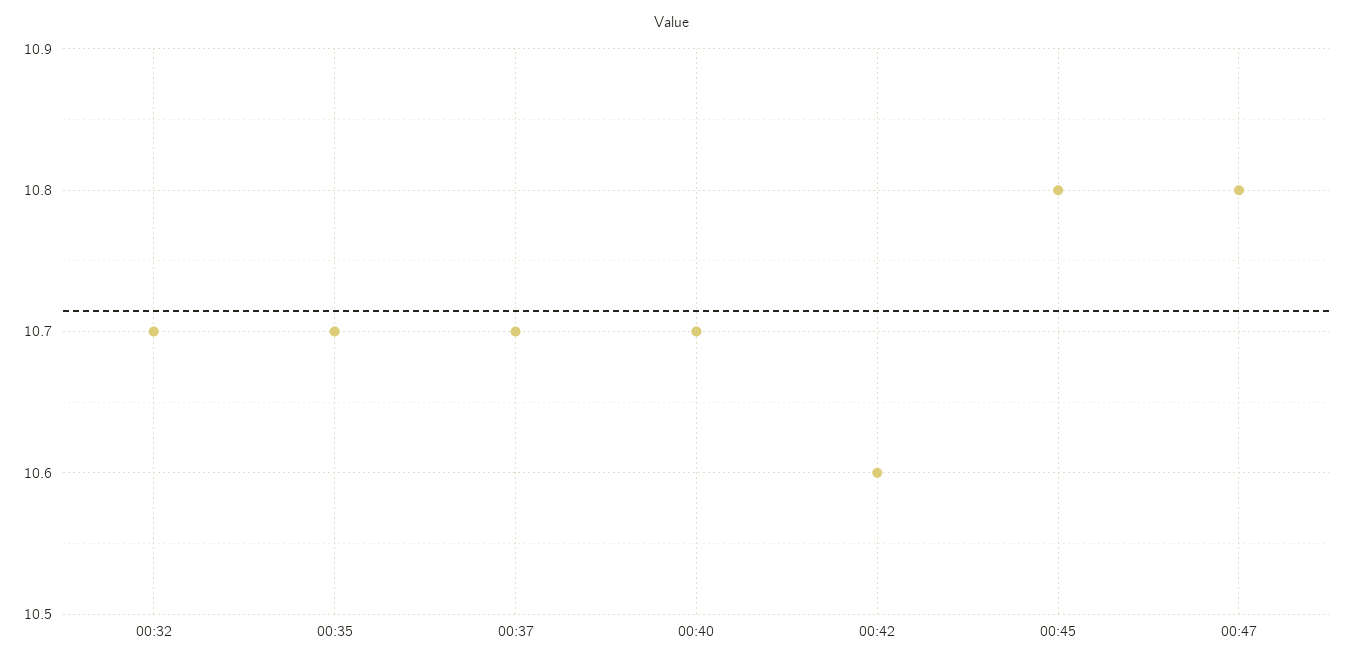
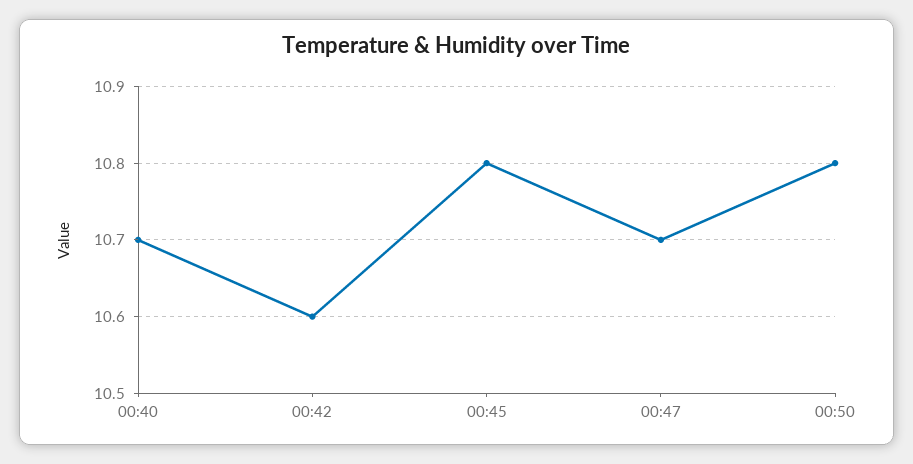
00:32: 10.7 -> none
00:35: 10.7 -> none
00:37: 10.7 -> none
00:47: 10.8 -> 10.7
00:50: none -> 10.8

